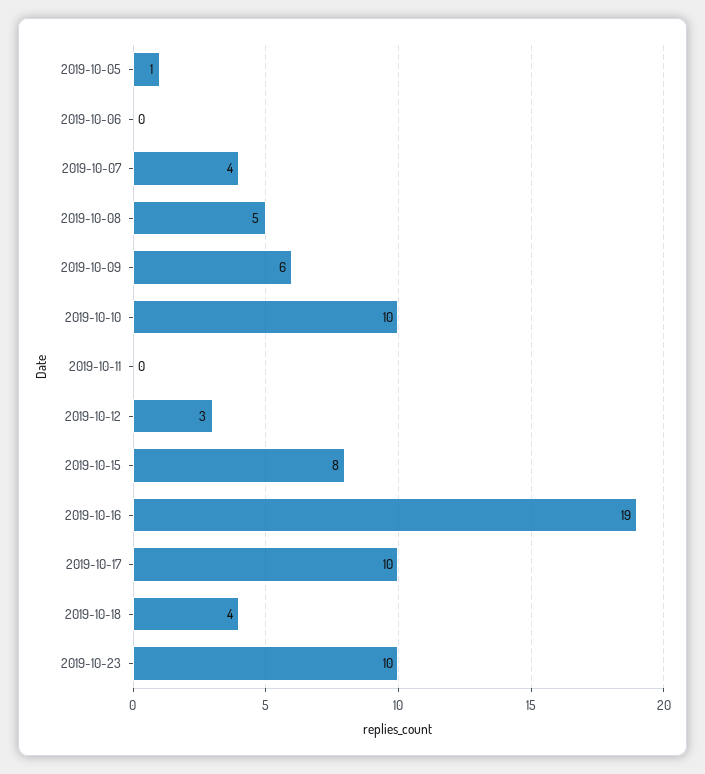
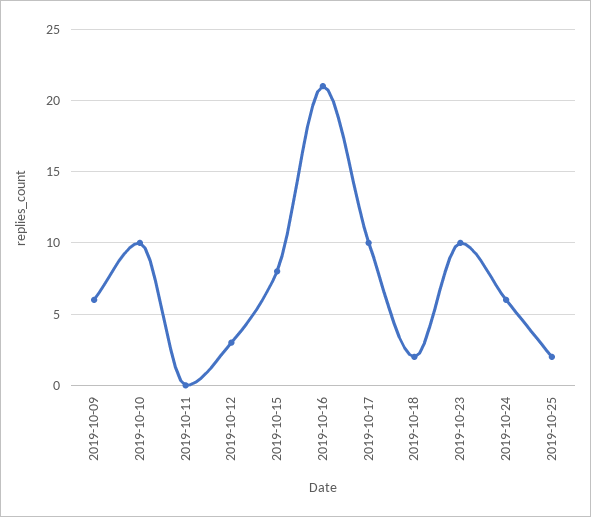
2019-10-05: 1 -> none
2019-10-06: 0 -> none
2019-10-07: 4 -> none
2019-10-08: 5 -> none
2019-10-16: 19 -> 21
2019-10-18: 4 -> 2
2019-10-24: none -> 6
2019-10-25: none -> 2

